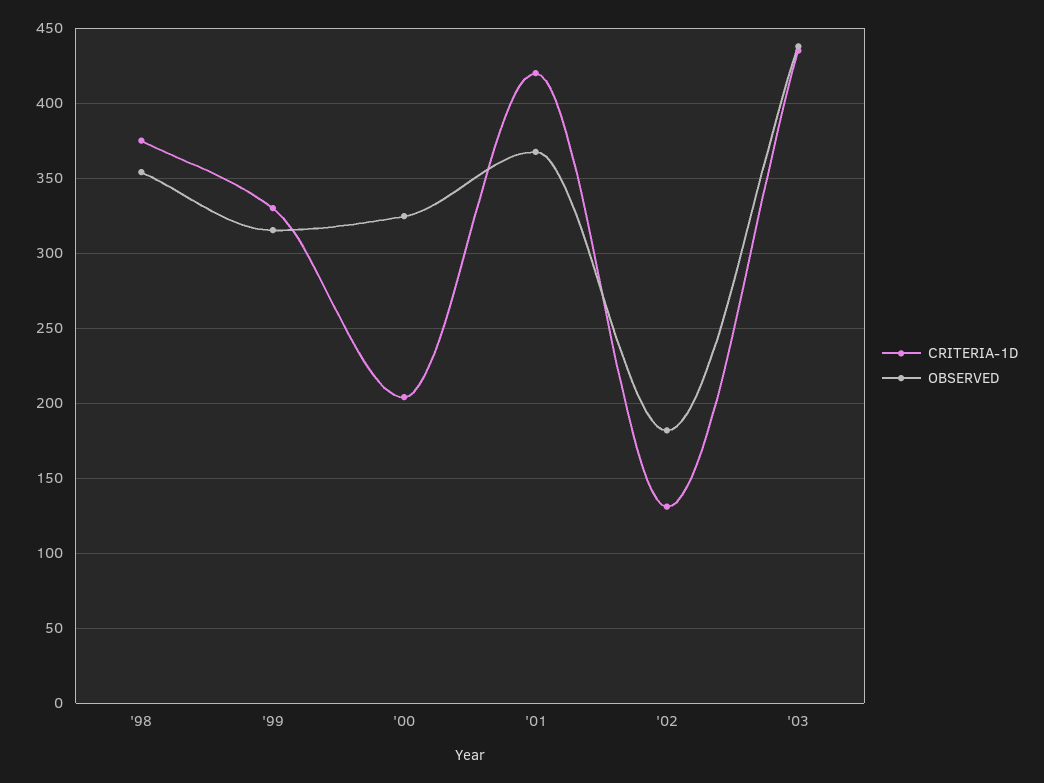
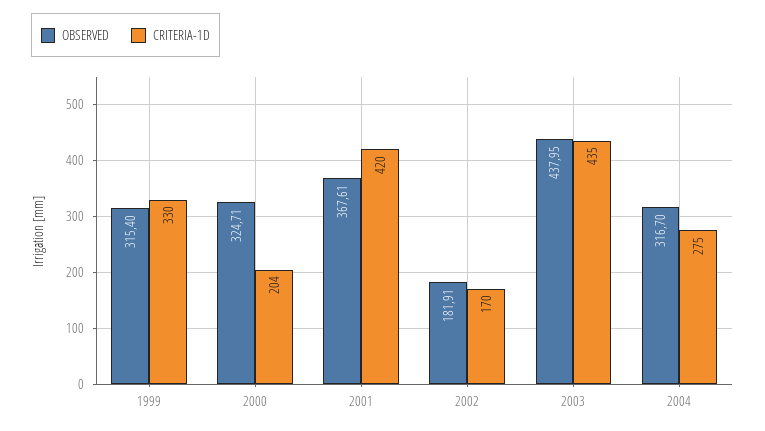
CRITERIA-1D, '98: 375 -> none
OBSERVED, '98: 355 -> none
CRITERIA-1D, '02: 130 -> 170
OBSERVED, 2004: none -> 316.7
CRITERIA-1D, 2004: none -> 275

